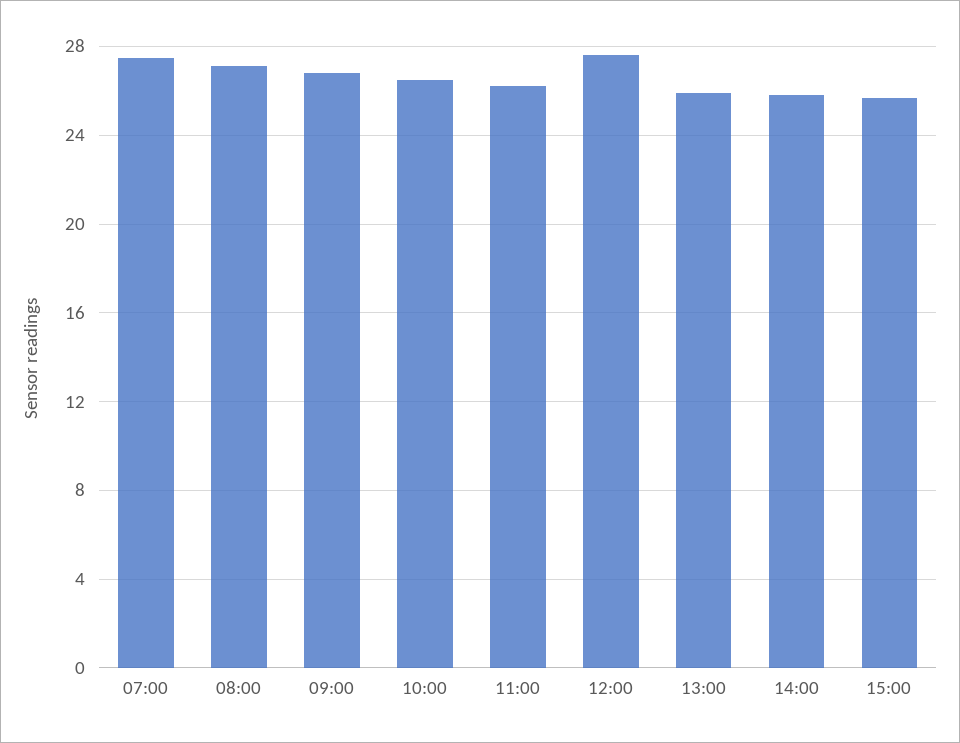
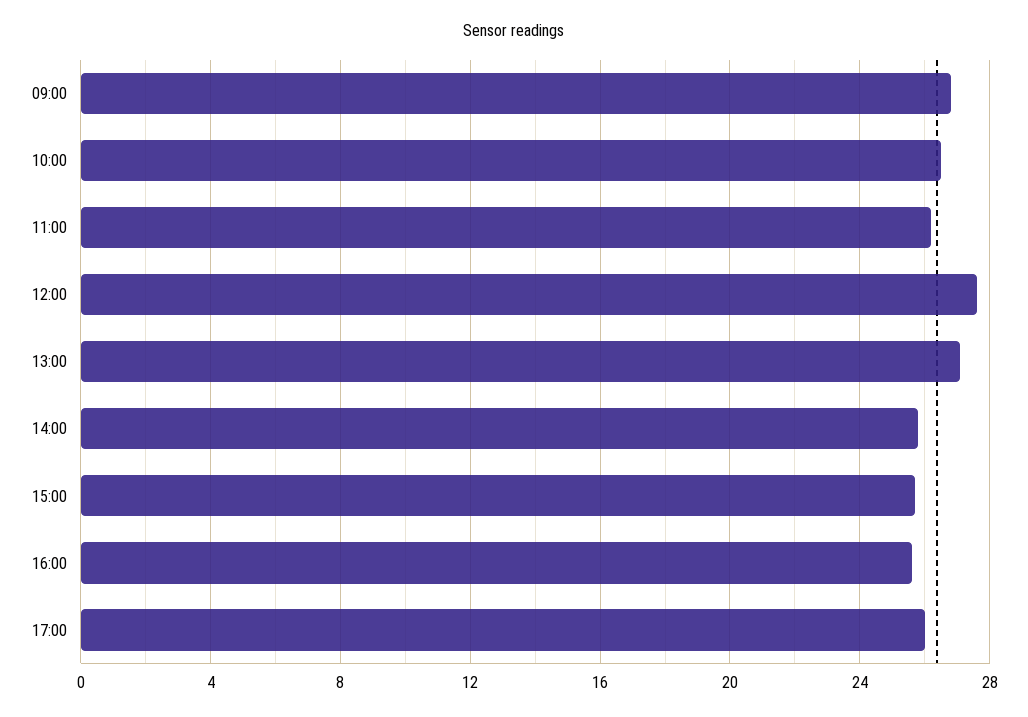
07:00: 27.5 -> none
08:00: 27 -> none
13:00: 26 -> 27
16:00: none -> 25.5
17:00: none -> 26

